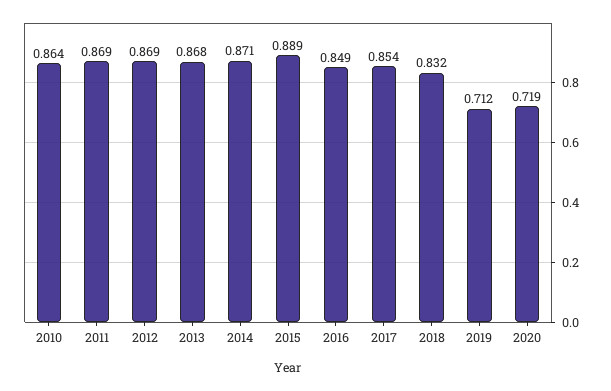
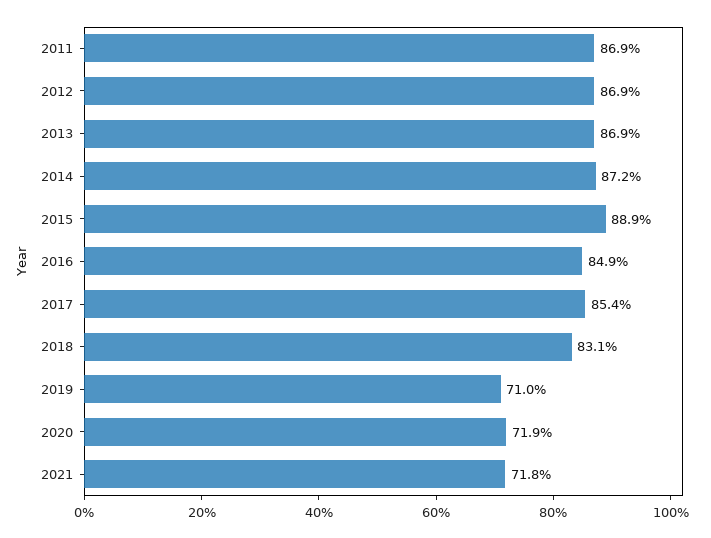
2010: 0.864 -> none
2013: 0.868 -> 0.869
2014: 0.871 -> 0.872
2018: 0.832 -> 0.831
2019: 0.712 -> 0.71
2021: none -> 0.718

